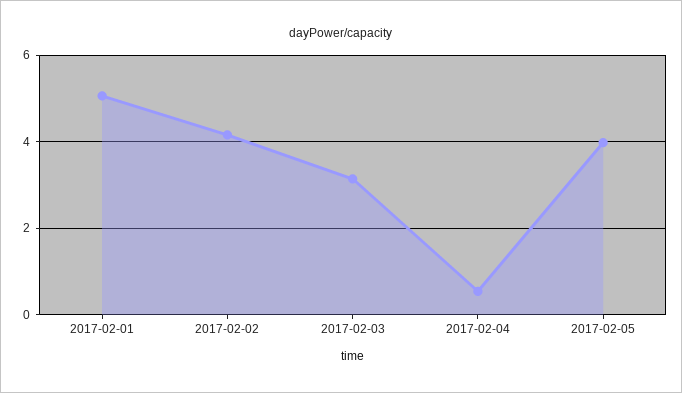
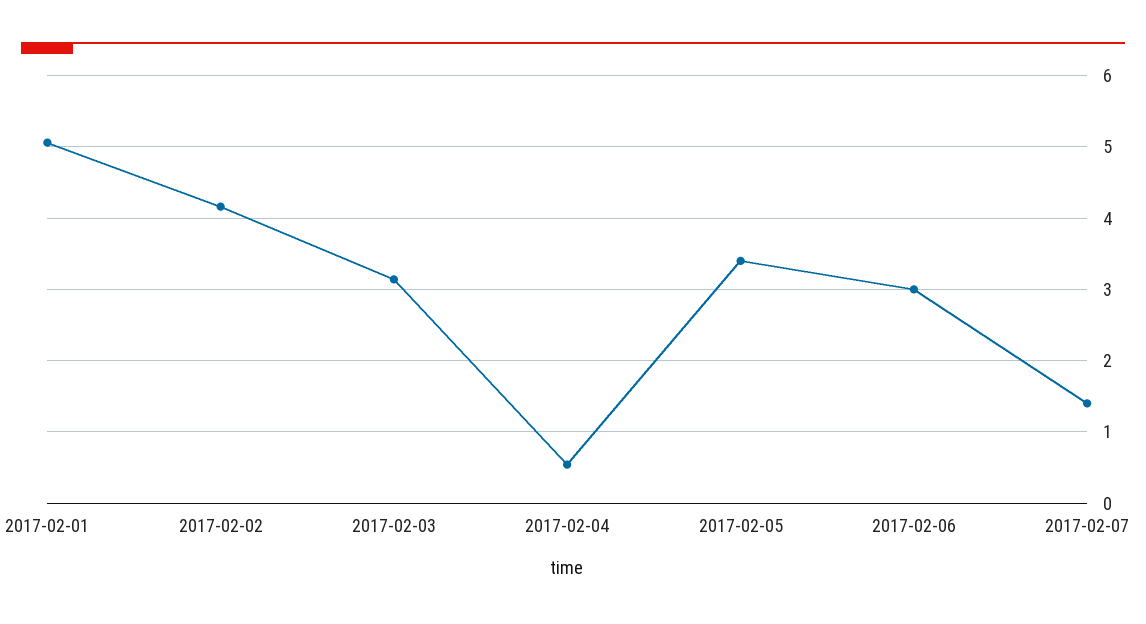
2017-02-05: 4 -> 3.4
2017-02-06: none -> 3
2017-02-07: none -> 1.4

